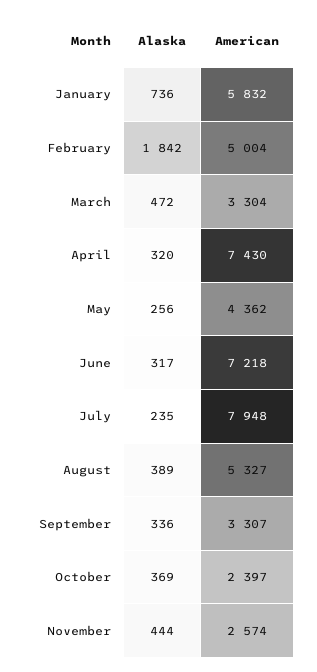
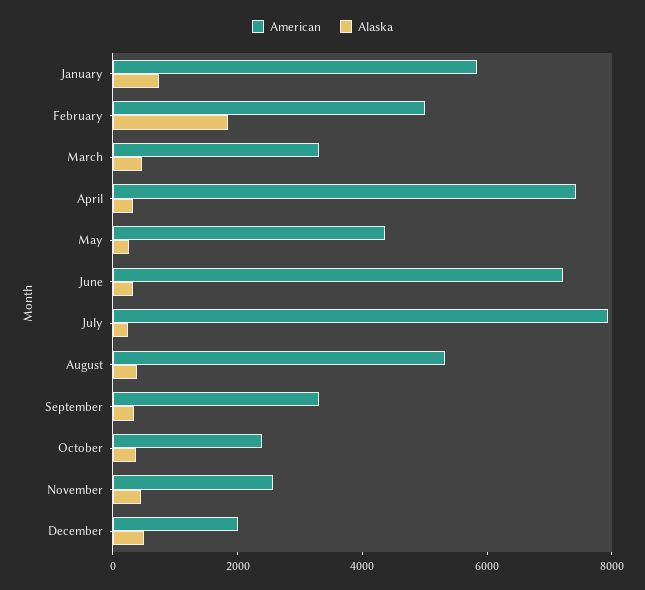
American, December: none -> 2000
Alaska, December: none -> 500

